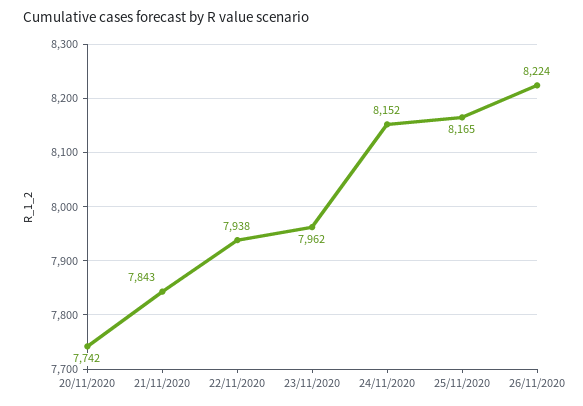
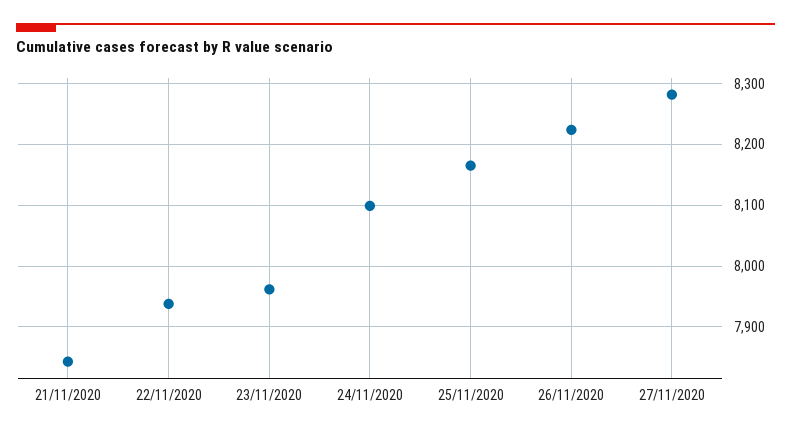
20/11/2020: 7742 -> none
24/11/2020: 8152 -> 8100
27/11/2020: none -> 8280

